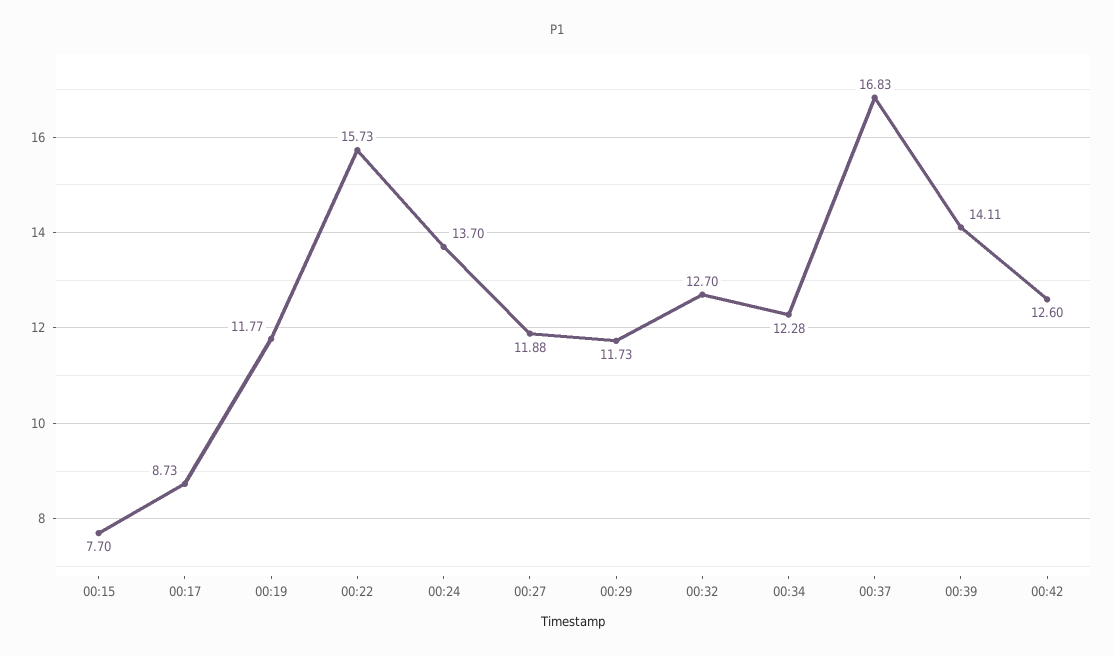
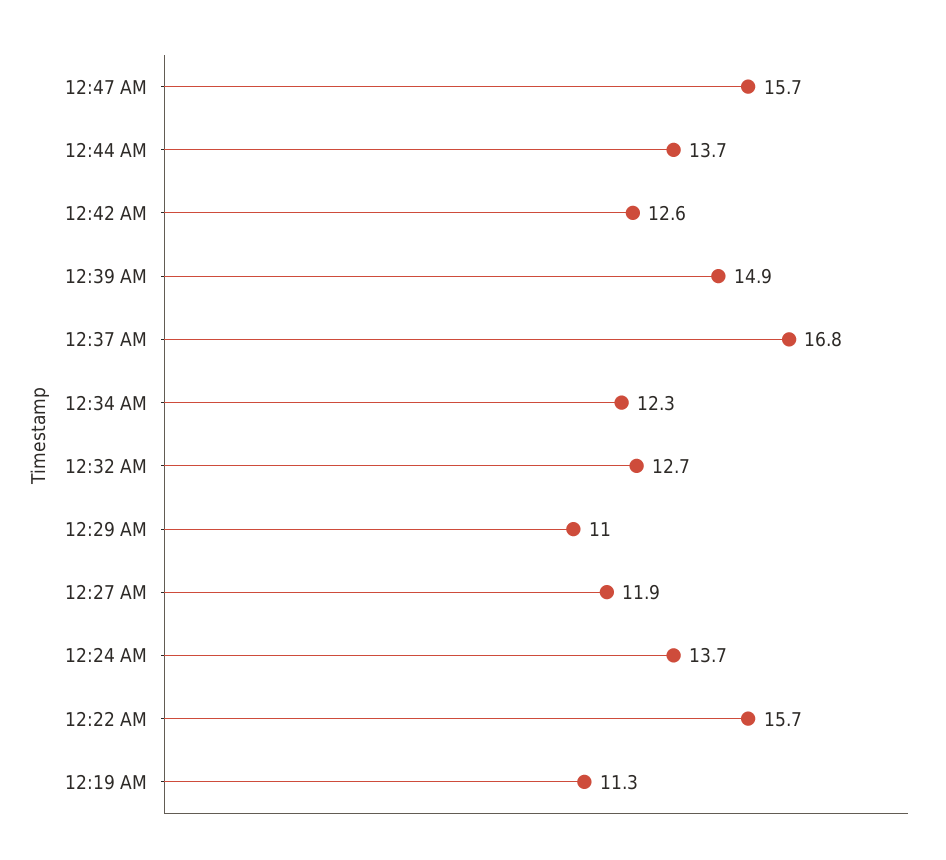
00:15: 7.7 -> none
00:17: 8.73 -> none
00:19: 11.77 -> 11.3
00:29: 11.73 -> 11
00:39: 14.11 -> 14.9
12:47 AM: none -> 15.7
12:44 AM: none -> 13.7

